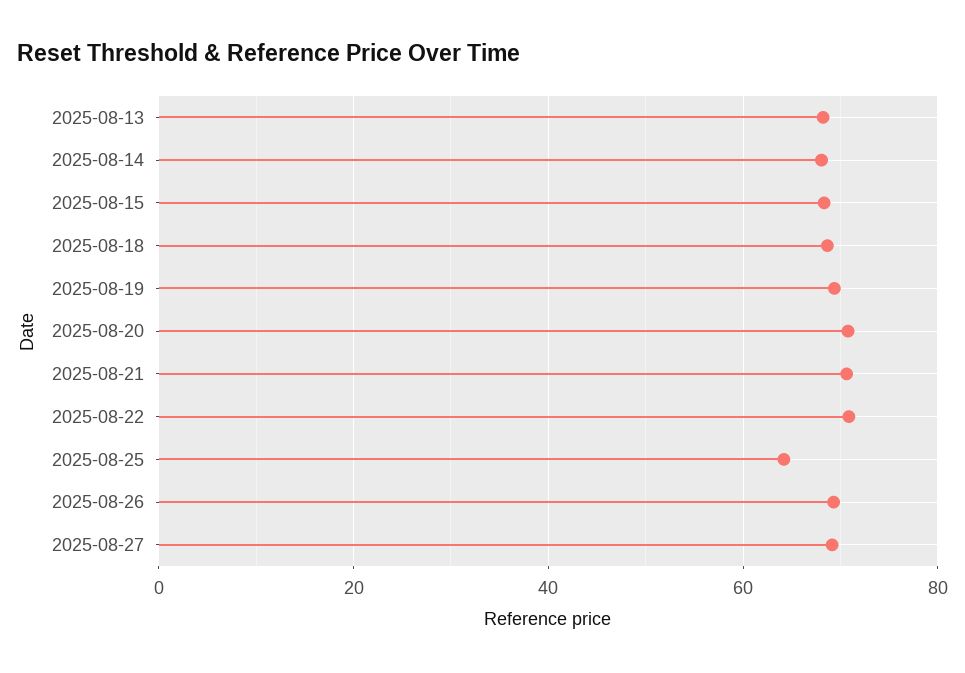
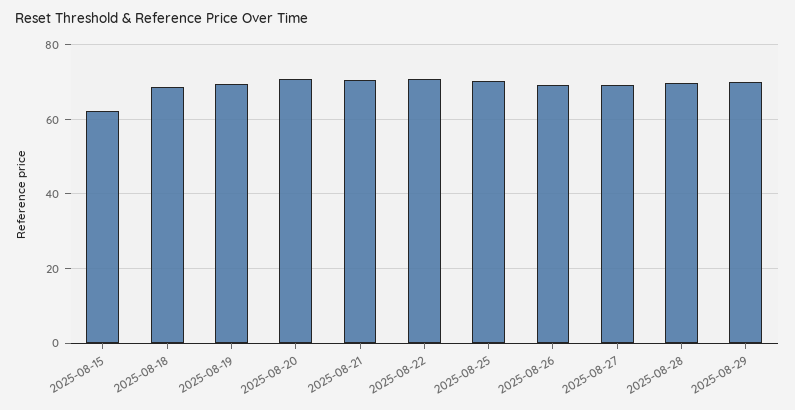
2025-08-13: 68 -> none
2025-08-14: 68 -> none
2025-08-15: 68 -> 62
2025-08-25: 64 -> 70
2025-08-28: none -> 70
2025-08-29: none -> 70

